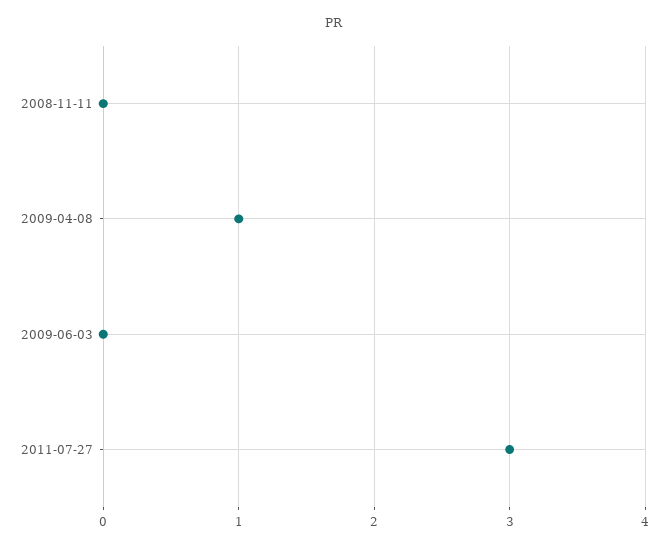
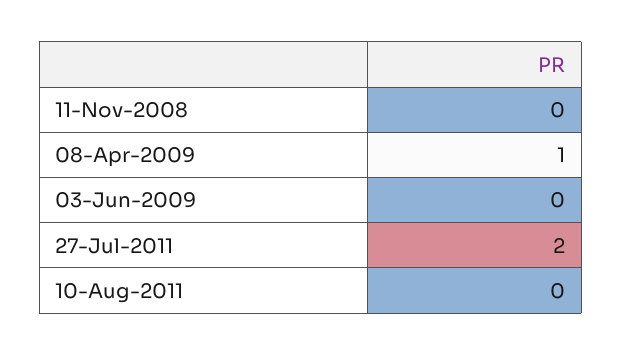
2011-07-27: 3 -> 2
10-Aug-2011: none -> 0

